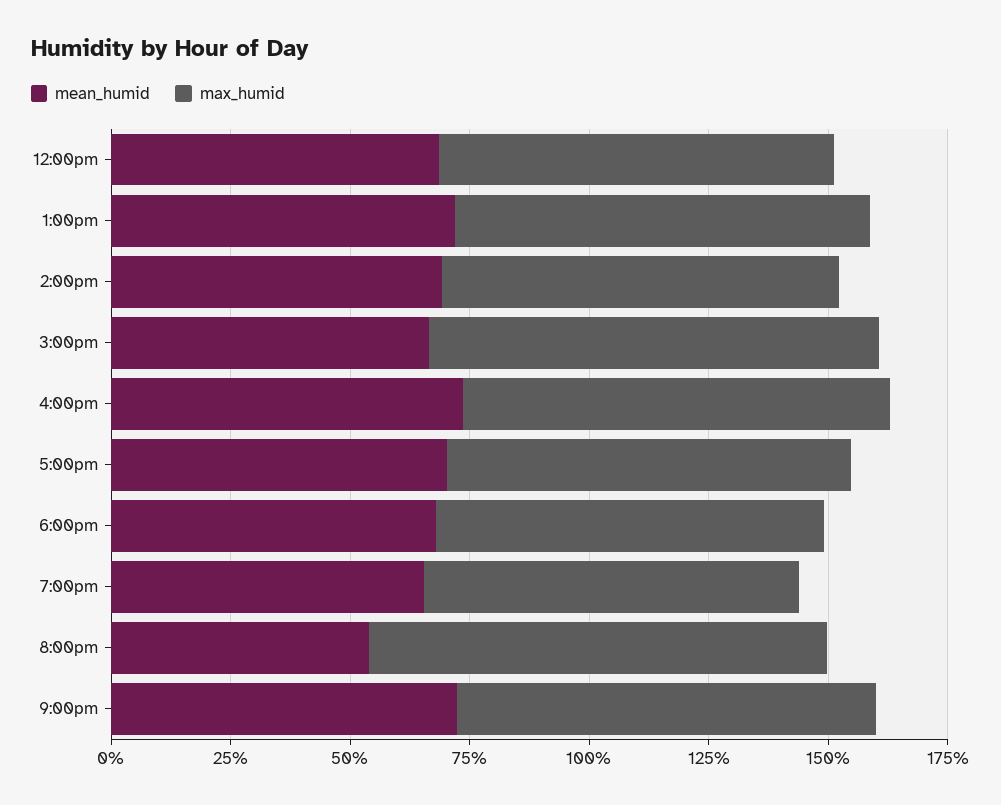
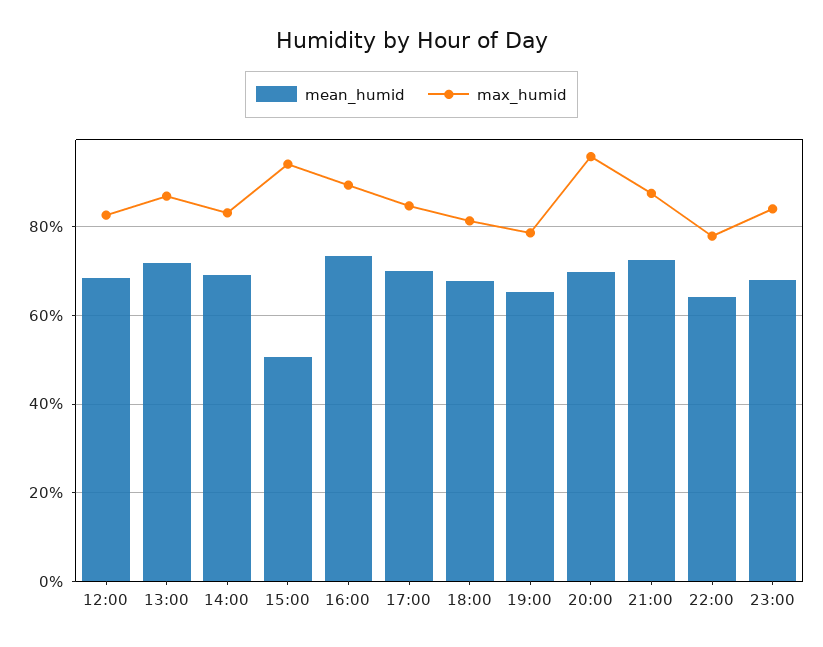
mean_humid, 3:00pm: 65 -> 50
mean_humid, 8:00pm: 55 -> 70
mean_humid, 22:00: none -> 64
max_humid, 22:00: none -> 78
mean_humid, 23:00: none -> 68
max_humid, 23:00: none -> 84

